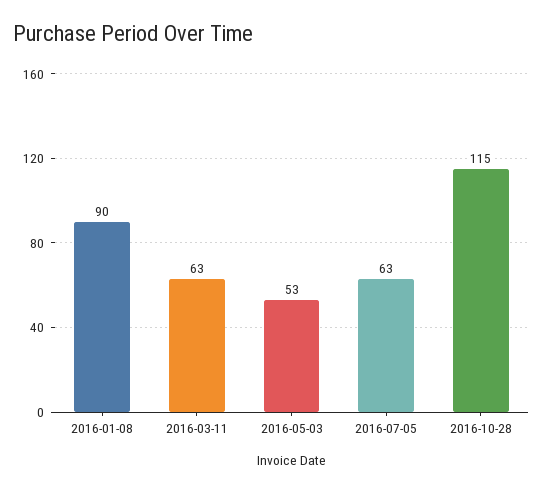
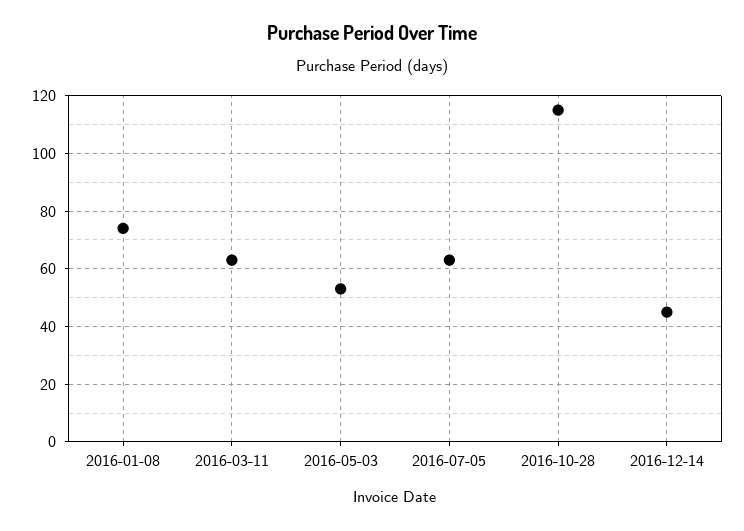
2016-01-08: 90 -> 75
2016-12-14: none -> 45

